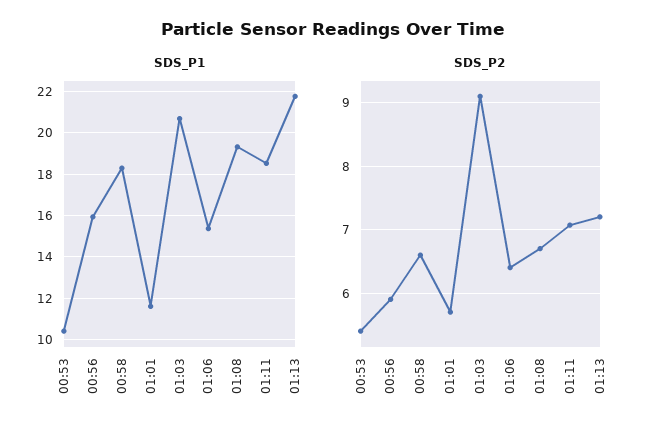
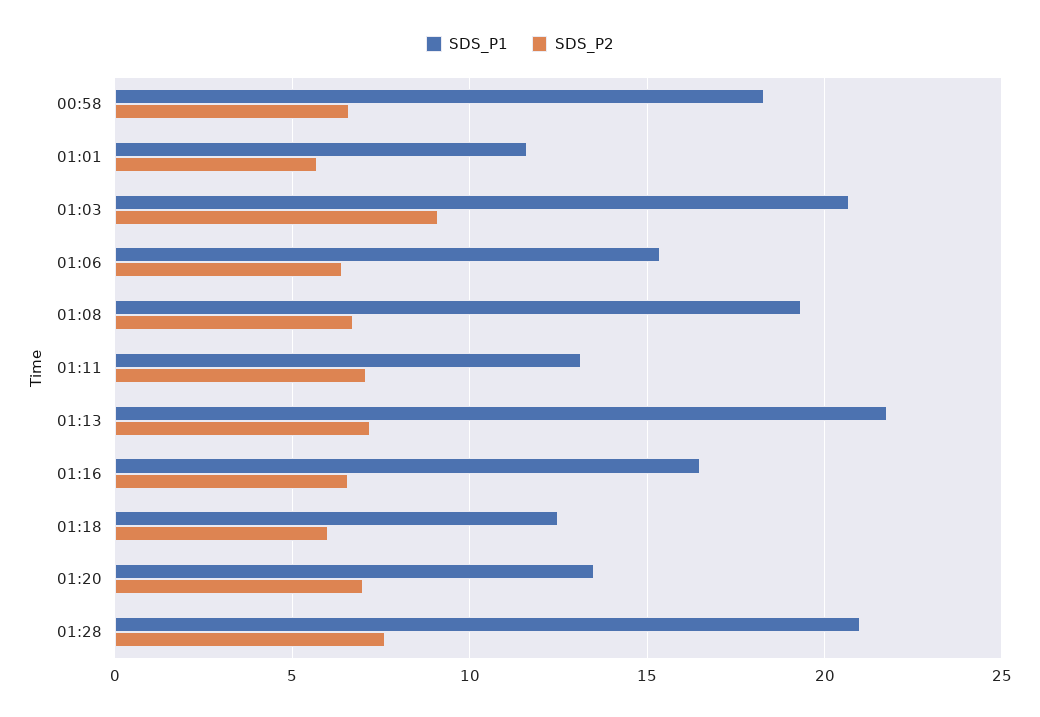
SDS_P1, 00:53: 10.5 -> none
SDS_P1, 00:56: 16 -> none
SDS_P1, 01:11: 18.5 -> 13
SDS_P2, 00:53: 5.4 -> none
SDS_P2, 00:56: 5.9 -> none
SDS_P1, 01:16: none -> 16.5
SDS_P2, 01:16: none -> 6.5
SDS_P1, 01:18: none -> 12.5
SDS_P2, 01:18: none -> 6
SDS_P1, 01:20: none -> 13.5
SDS_P2, 01:20: none -> 7
SDS_P1, 01:28: none -> 21
SDS_P2, 01:28: none -> 7.5

